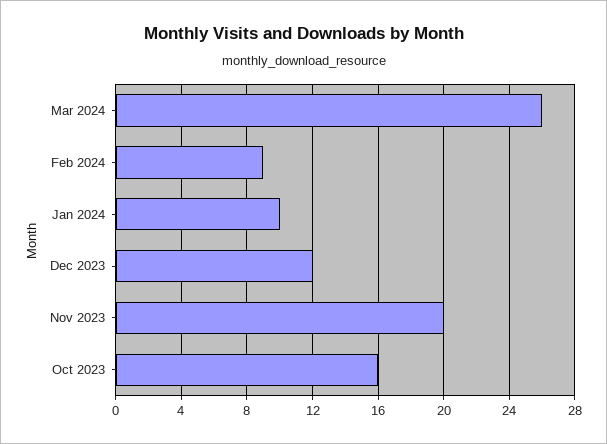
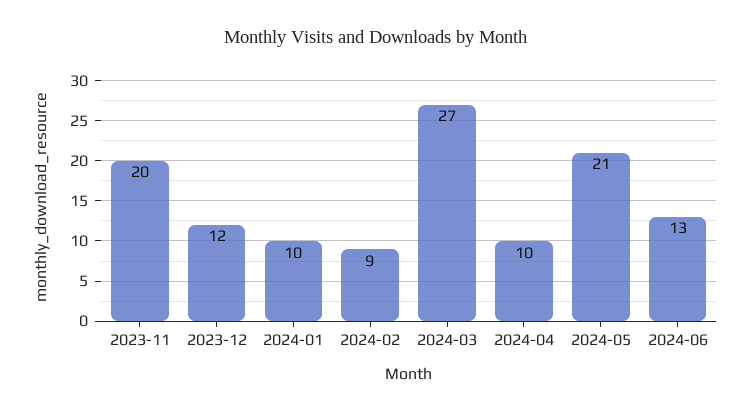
Mar 2024: 26 -> 27
Oct 2023: 16 -> none
2024-04: none -> 10
2024-05: none -> 21
2024-06: none -> 13

